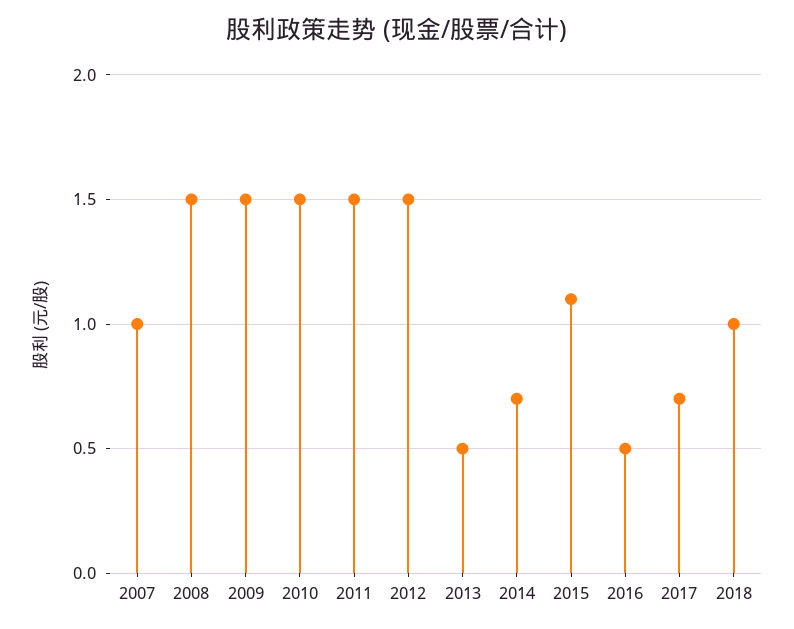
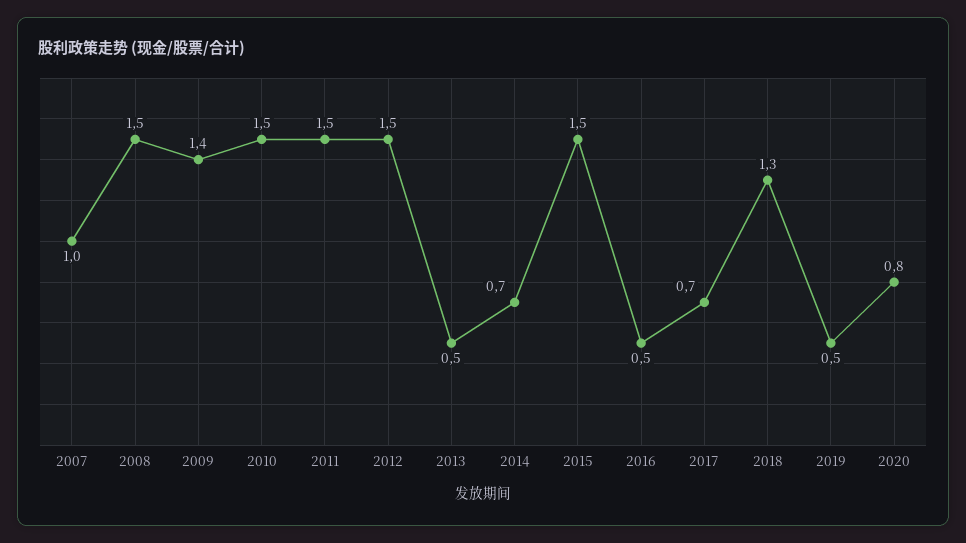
2009: 1.5 -> 1.4
2015: 1.1 -> 1.5
2018: 1 -> 1.3
2019: none -> 0.5
2020: none -> 0.8

